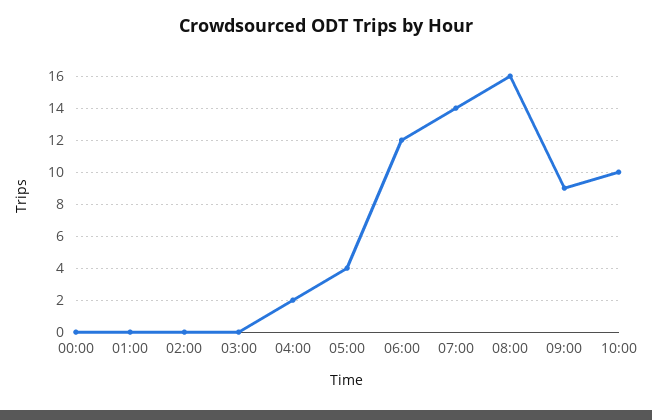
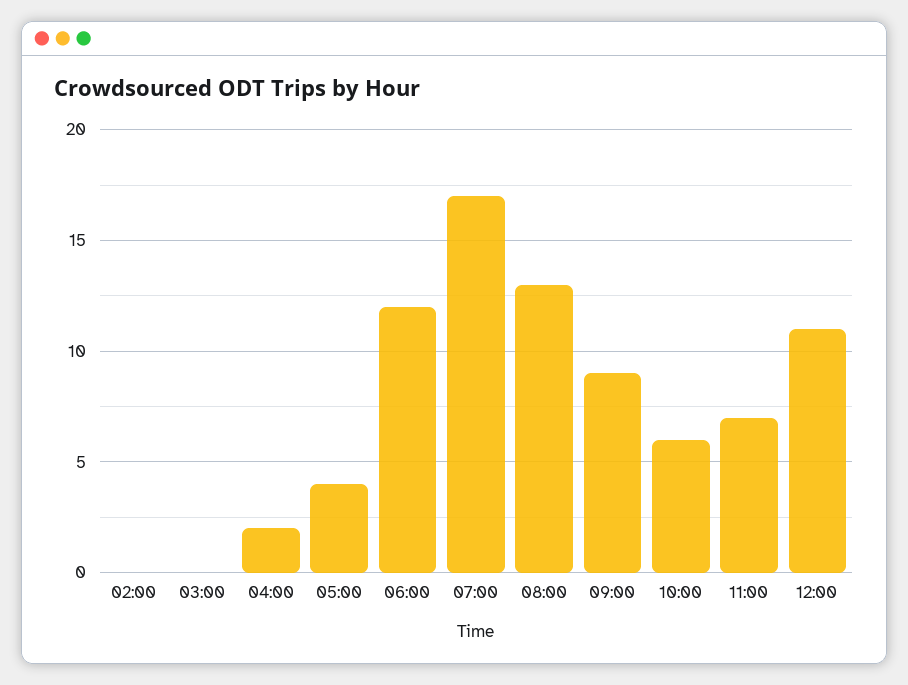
00:00: 0 -> none
01:00: 0 -> none
07:00: 14 -> 17
08:00: 16 -> 13
10:00: 10 -> 6
11:00: none -> 7
12:00: none -> 11

